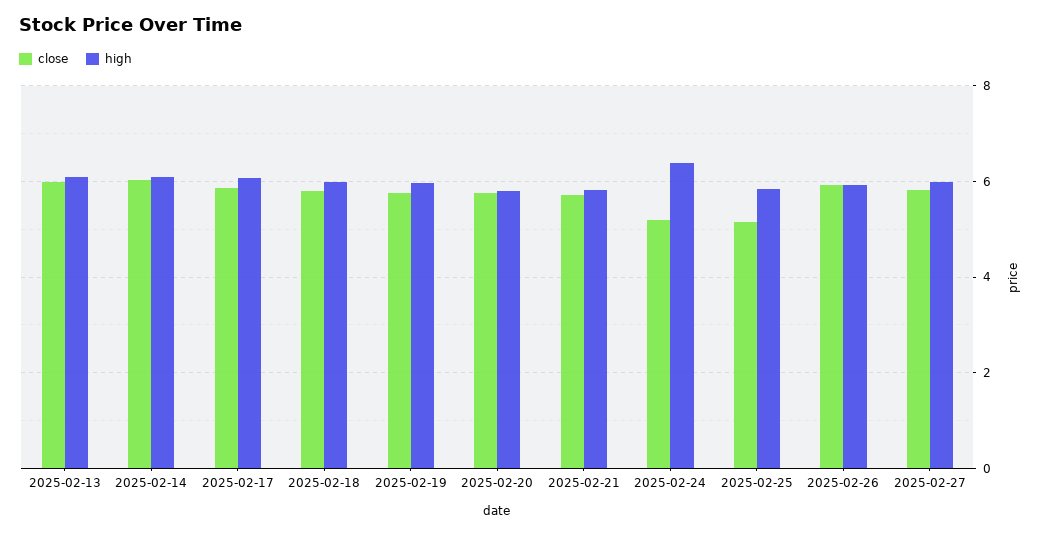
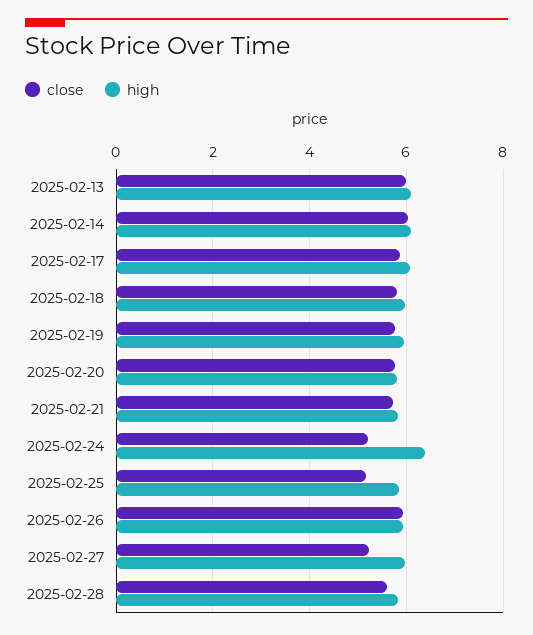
close, 2025-02-27: 5.8 -> 5.2
close, 2025-02-28: none -> 5.6
high, 2025-02-28: none -> 5.8

